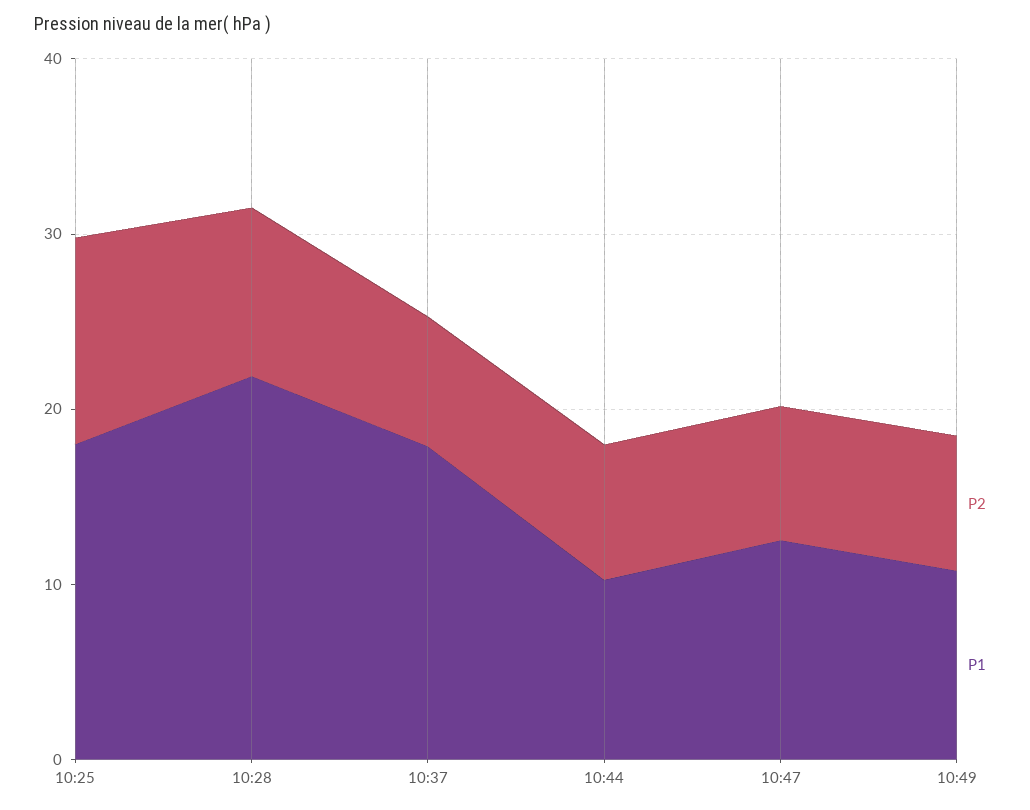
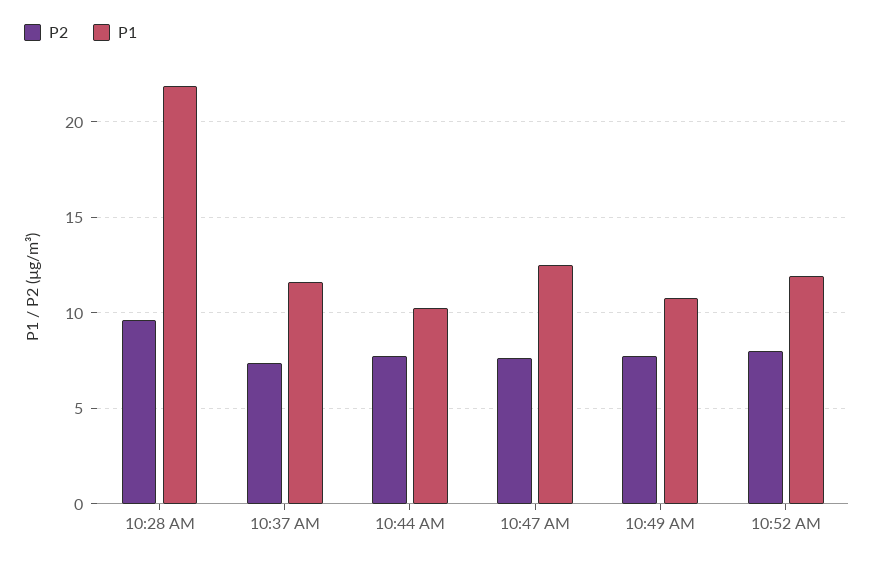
P2, 10:25: 12 -> none
P1, 10:25: 18 -> none
P1, 10:37: 18 -> 11.5
P2, 10:52 AM: none -> 8
P1, 10:52 AM: none -> 12

